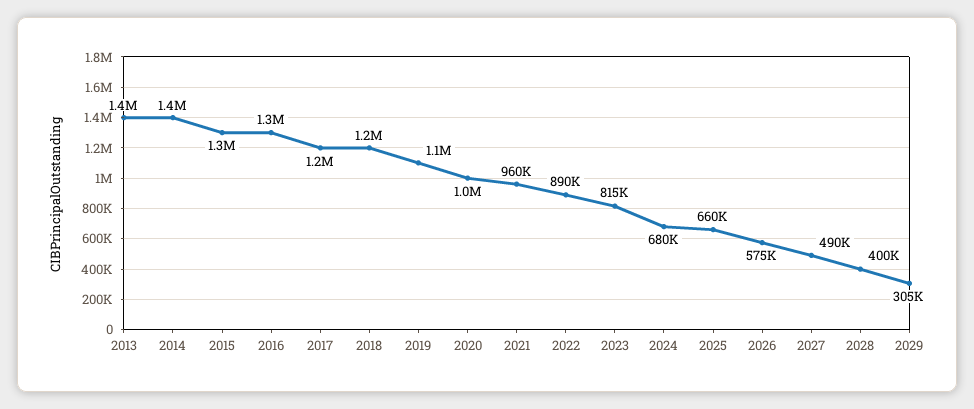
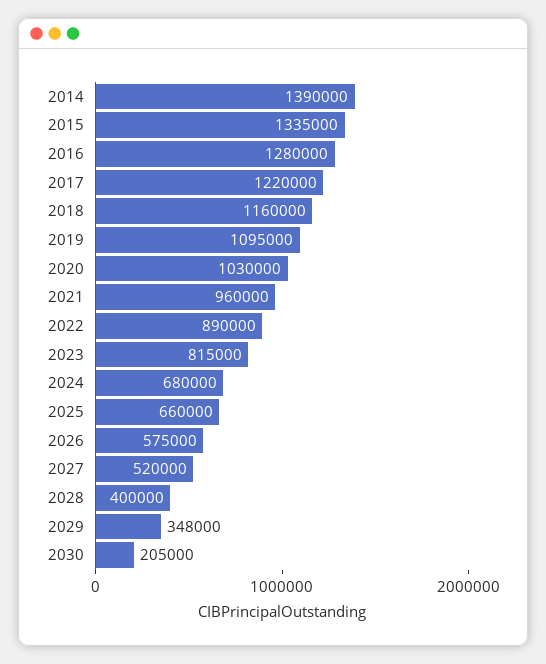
2013: 1400000 -> none
2027: 490000 -> 520000
2029: 305000 -> 348000
2030: none -> 205000

